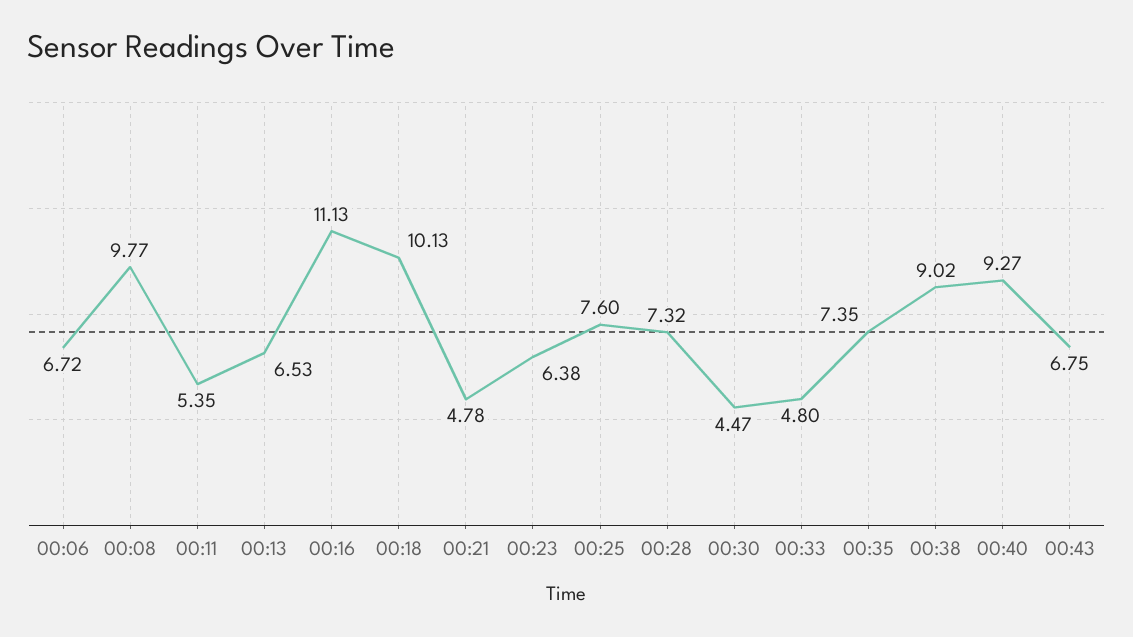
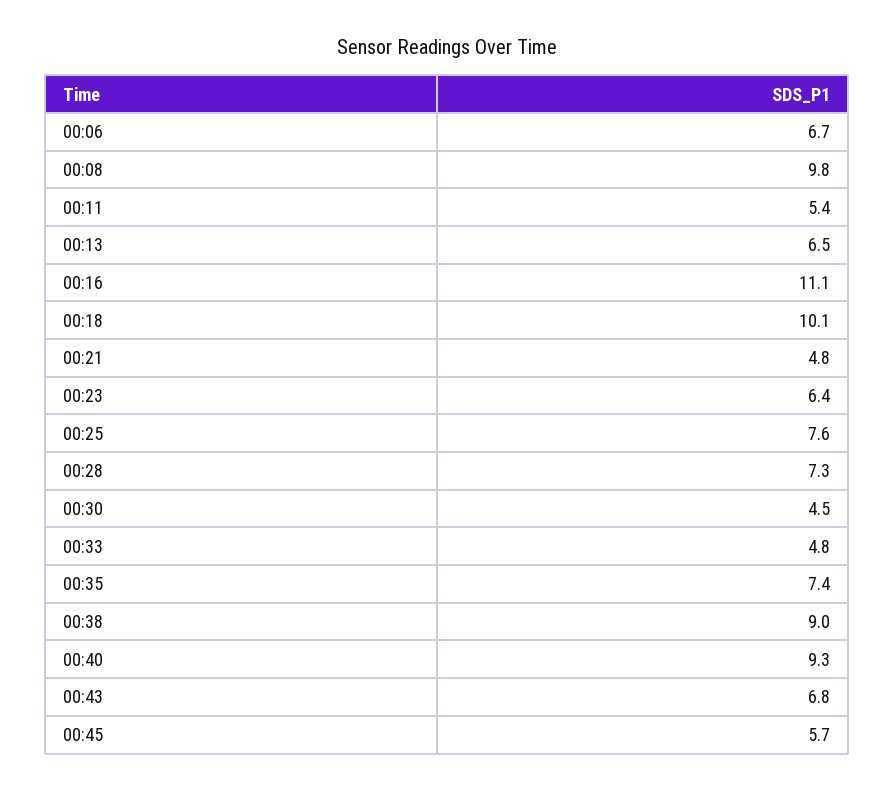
00:45: none -> 5.7

